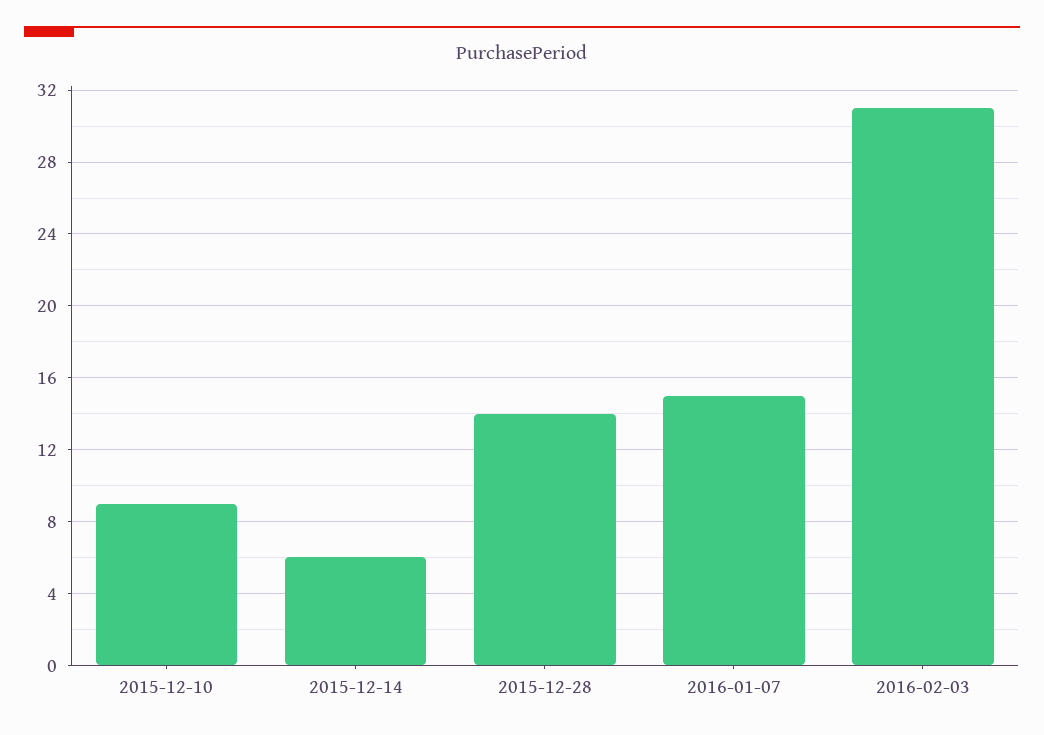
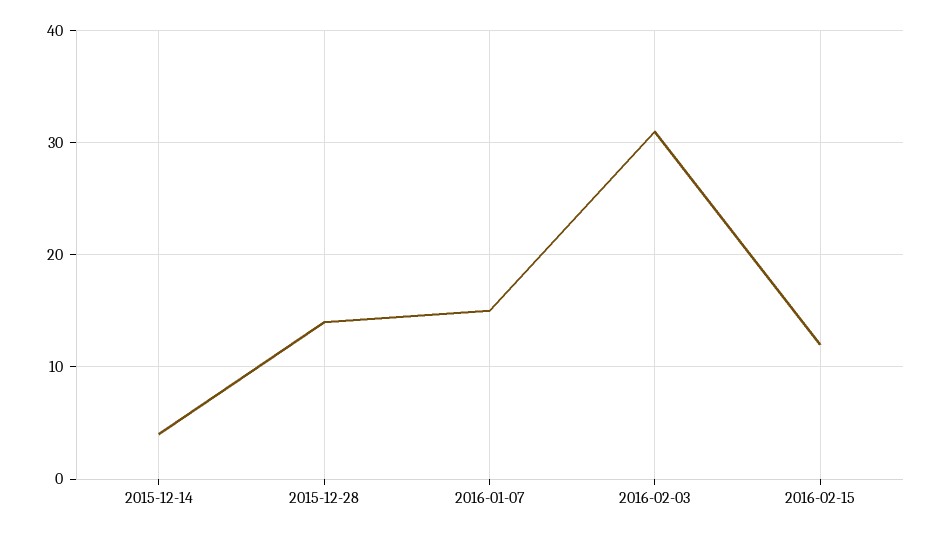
2015-12-10: 9 -> none
2015-12-14: 6 -> 4
2016-02-15: none -> 12

